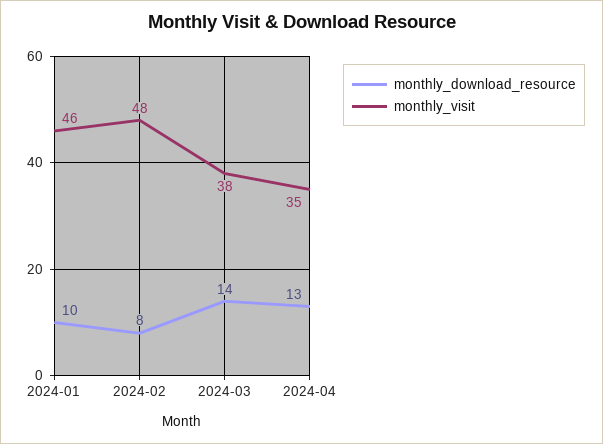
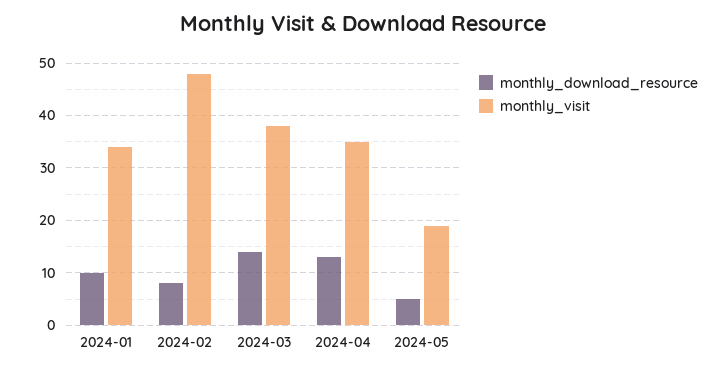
monthly_visit, 2024-01: 46 -> 35
monthly_download_resource, 2024-05: none -> 5
monthly_visit, 2024-05: none -> 20

